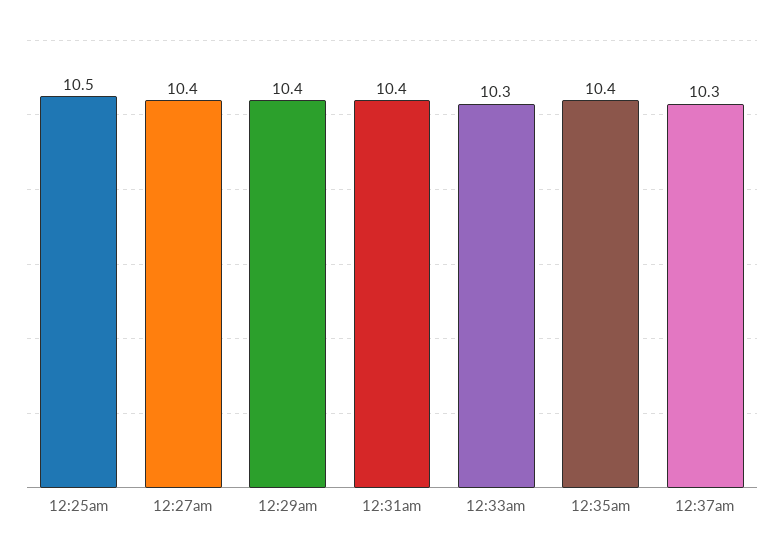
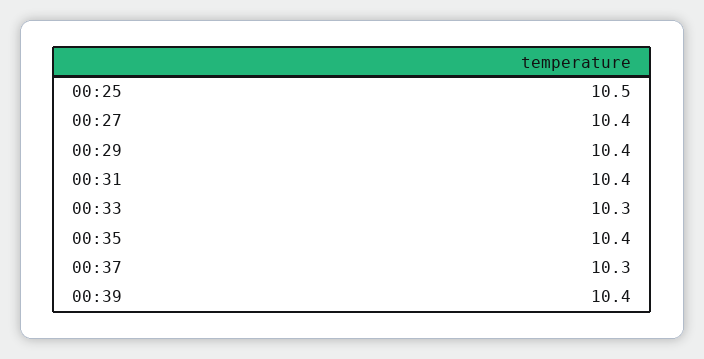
00:39: none -> 10.4

